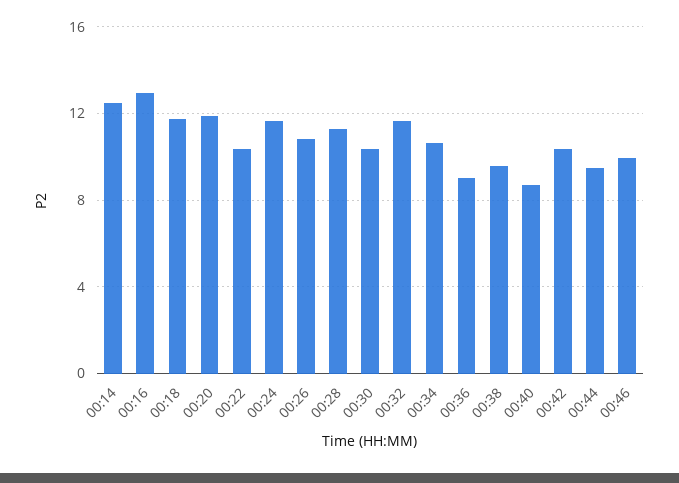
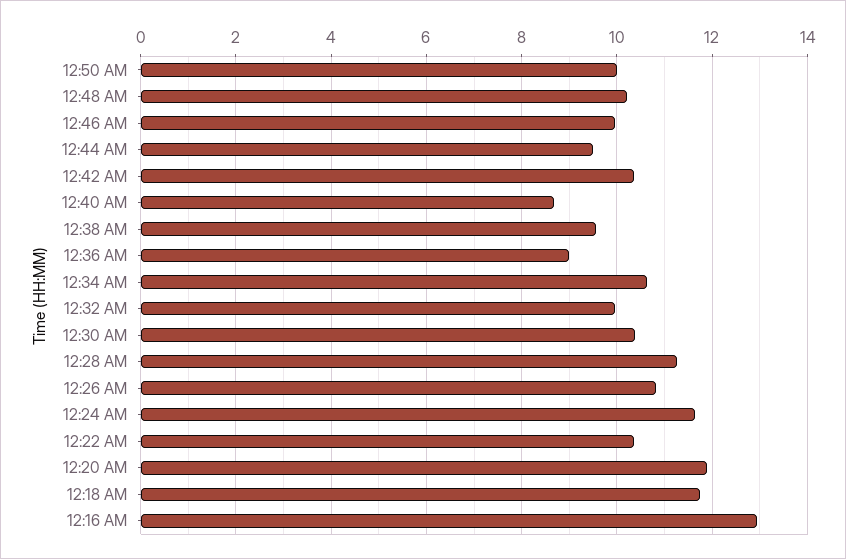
00:14: 12.5 -> none
00:32: 11.5 -> 10
12:50 AM: none -> 10
12:48 AM: none -> 10.2

